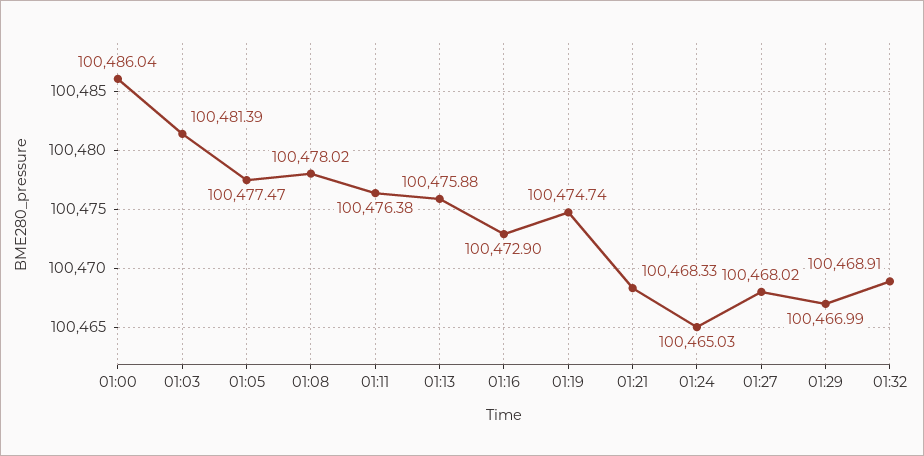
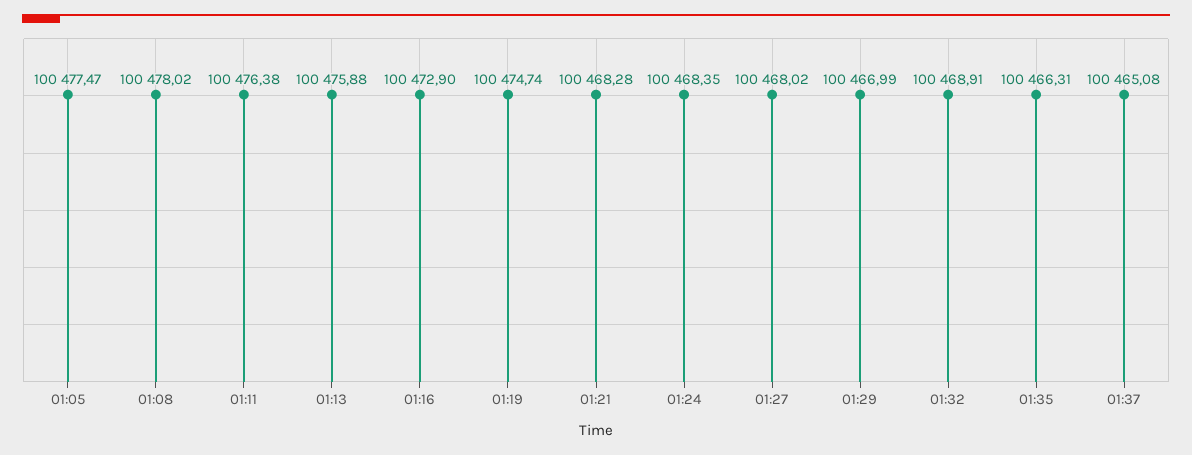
01:00: 100486.04 -> none
01:03: 100481.39 -> none
01:21: 100468.33 -> 100468.28
01:24: 100465.03 -> 100468.35
01:35: none -> 100466.31
01:37: none -> 100465.08

